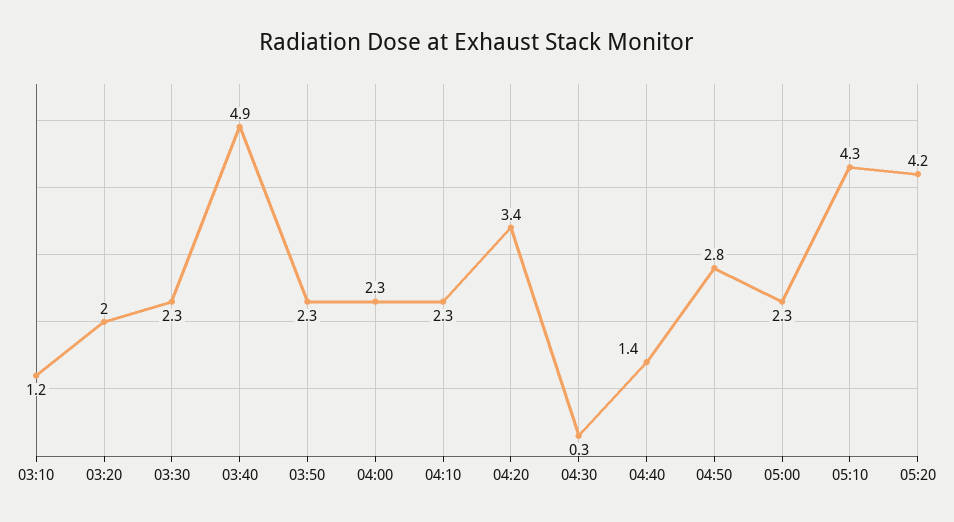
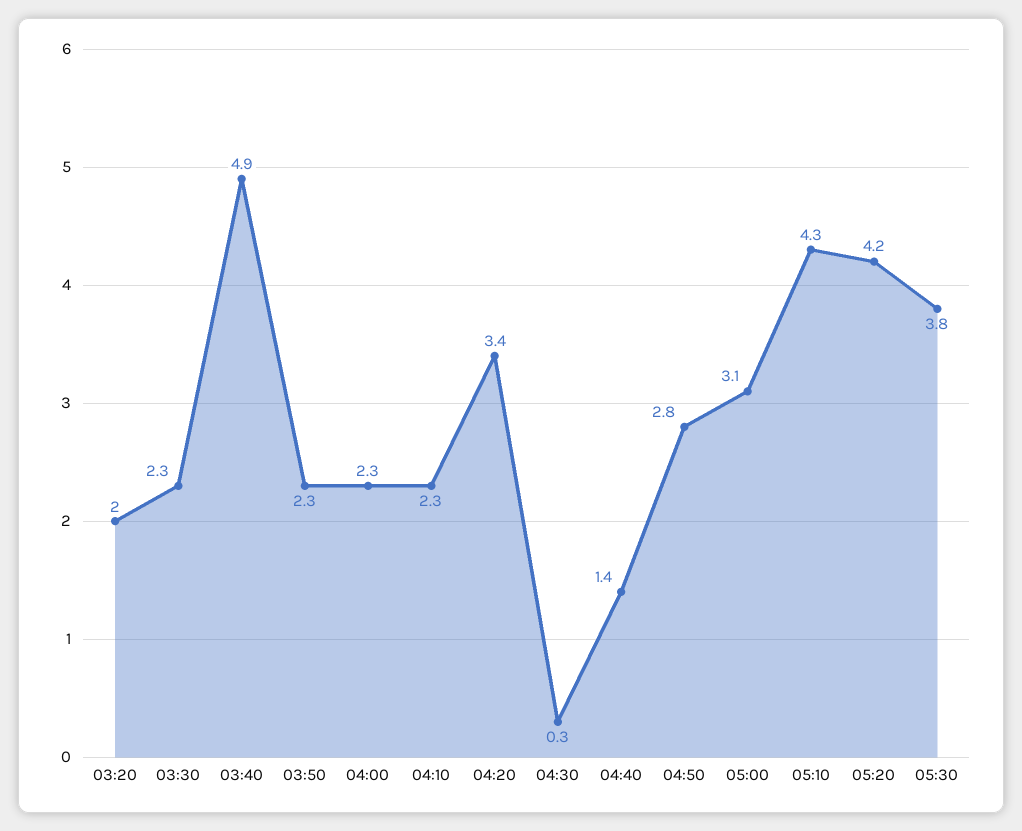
03:10: 1.2 -> none
05:00: 2.3 -> 3.1
05:30: none -> 3.8

